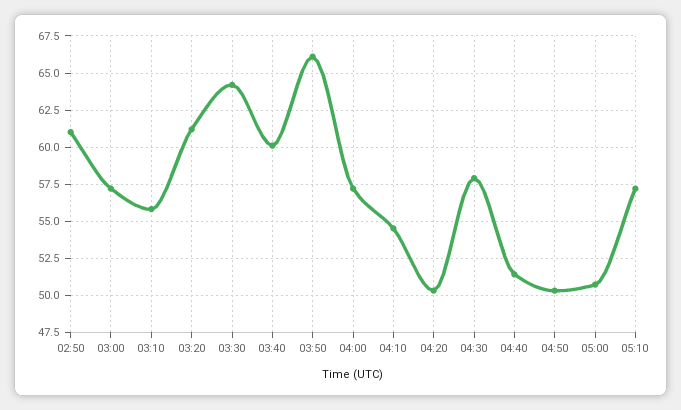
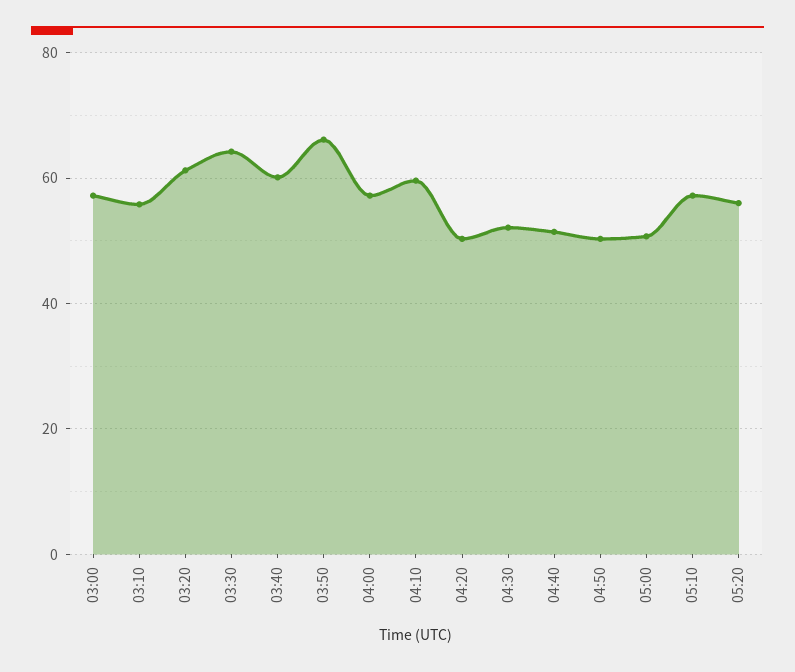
02:50: 61 -> none
04:10: 54.5 -> 60
04:30: 58 -> 52
05:20: none -> 56

